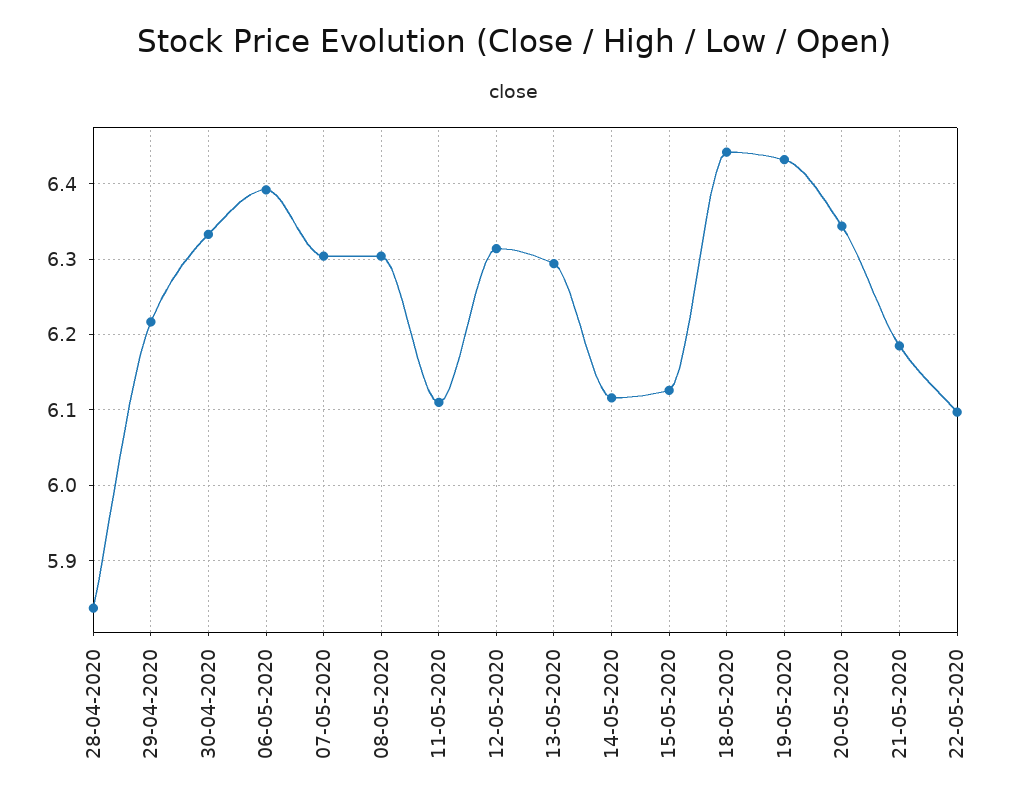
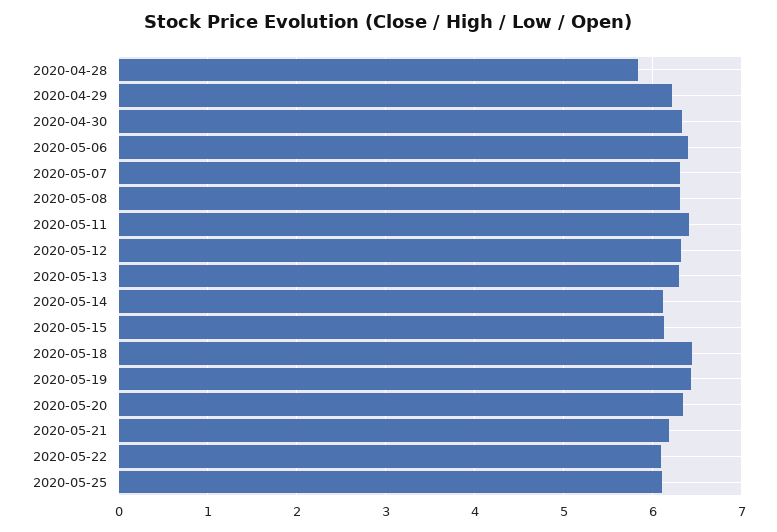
11-05-2020: 6.11 -> 6.4
2020-05-25: none -> 6.1

